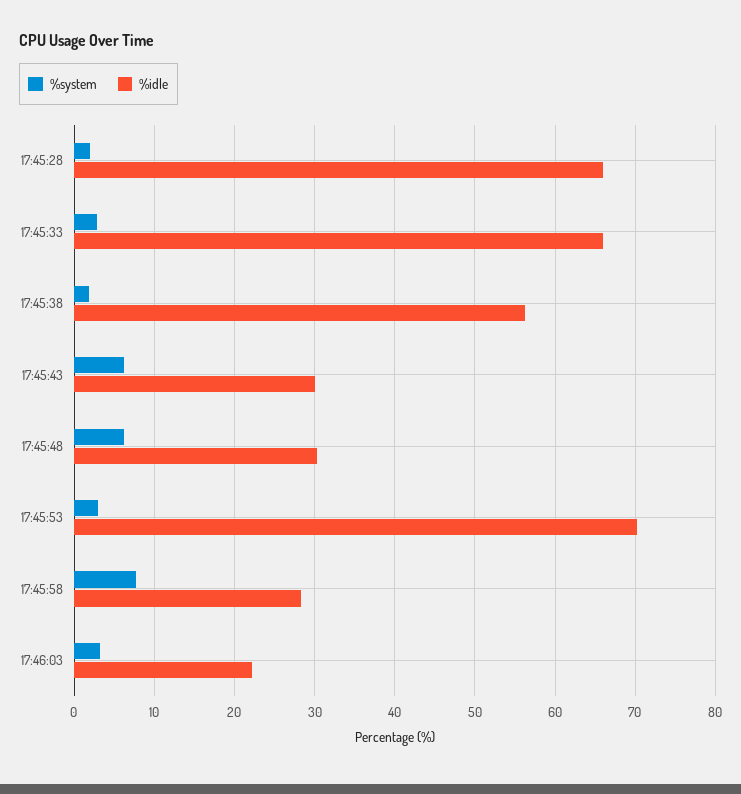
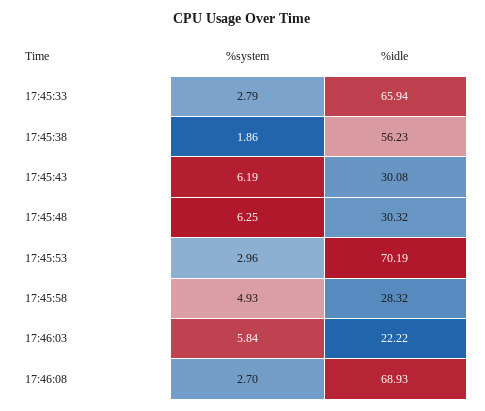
%system, 17:45:28: 2 -> none
%idle, 17:45:28: 66 -> none
%system, 17:45:58: 8 -> 4.93
%system, 17:46:03: 3 -> 5.84
%system, 17:46:08: none -> 2.7
%idle, 17:46:08: none -> 68.93

